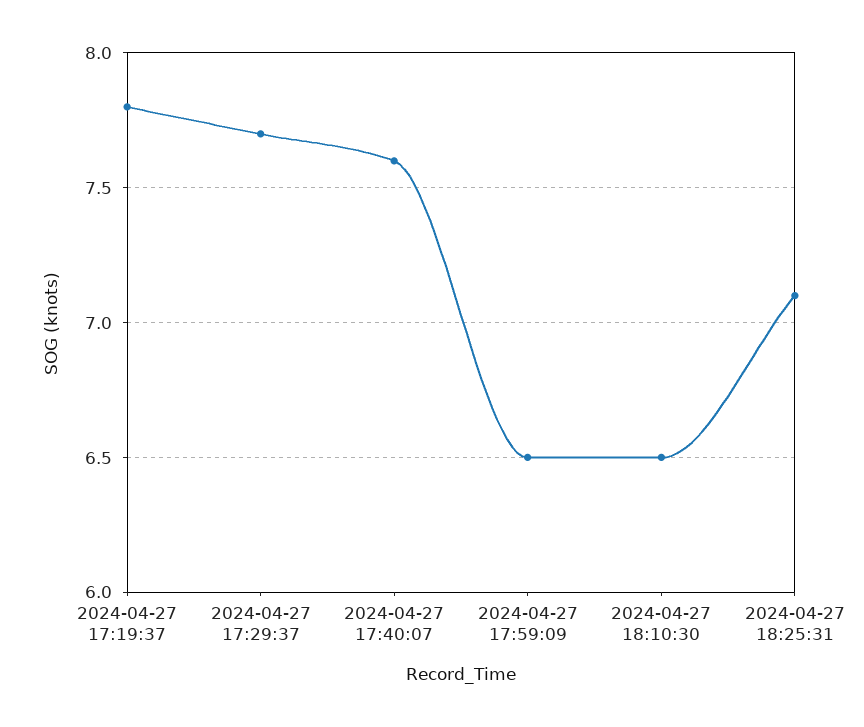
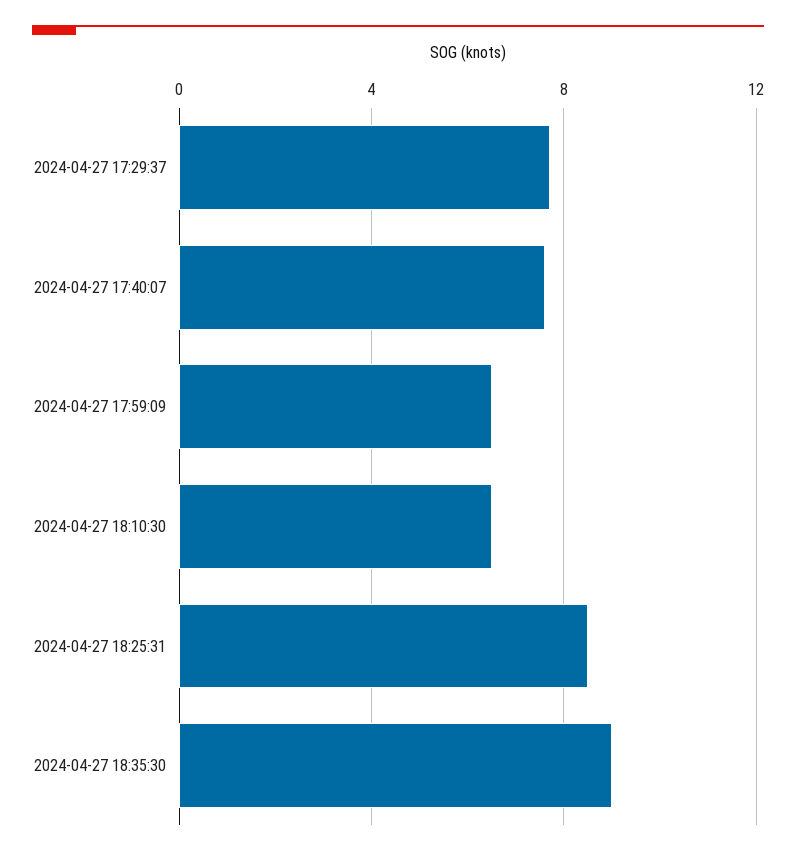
2024-04-27 17:19:37: 7.8 -> none
2024-04-27 18:25:31: 7.1 -> 8.5
2024-04-27 18:35:30: none -> 9

